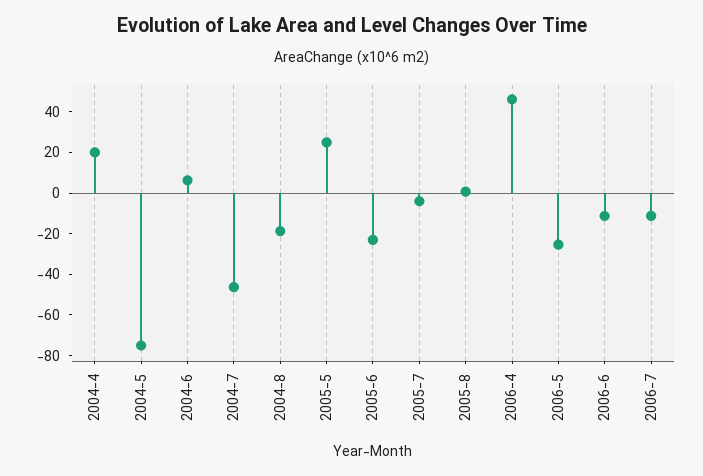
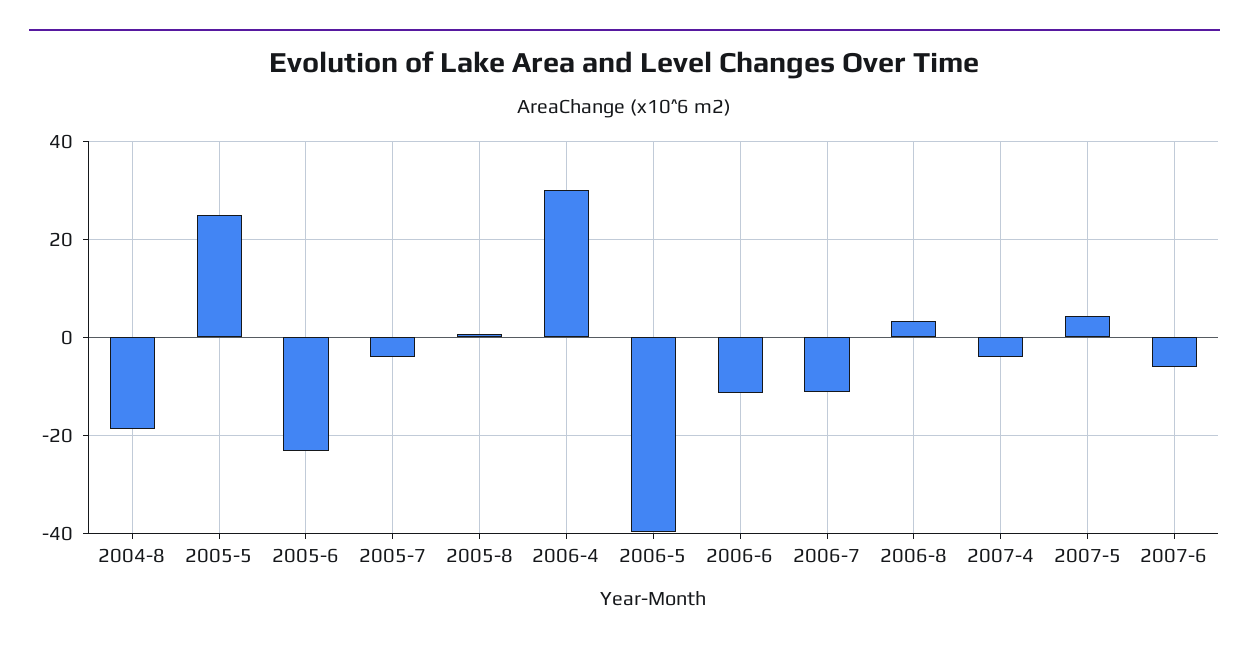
2004-4: 20 -> none
2004-5: -75 -> none
2004-6: 5 -> none
2004-7: -45 -> none
2006-4: 45 -> 30
2006-5: -25 -> -40
2006-8: none -> 4
2007-4: none -> -4
2007-5: none -> 4
2007-6: none -> -6

